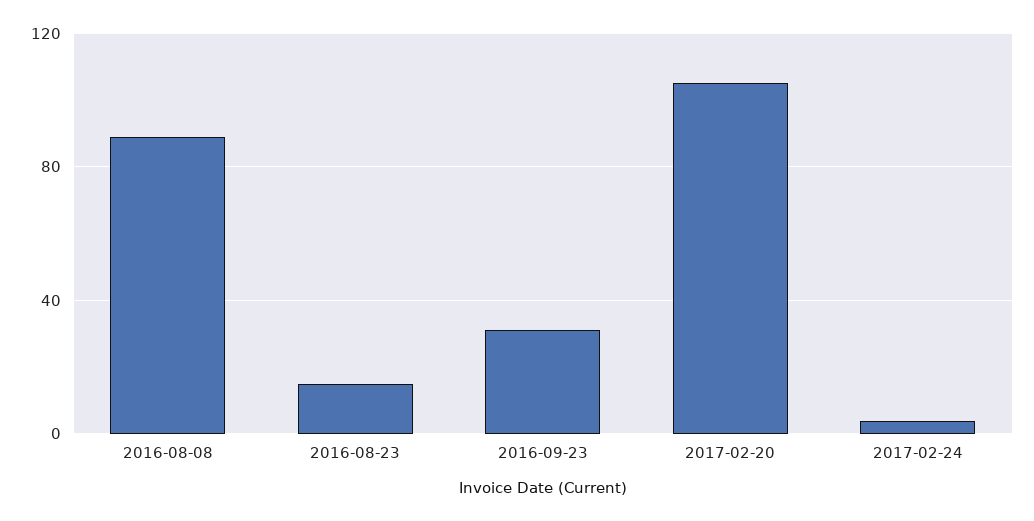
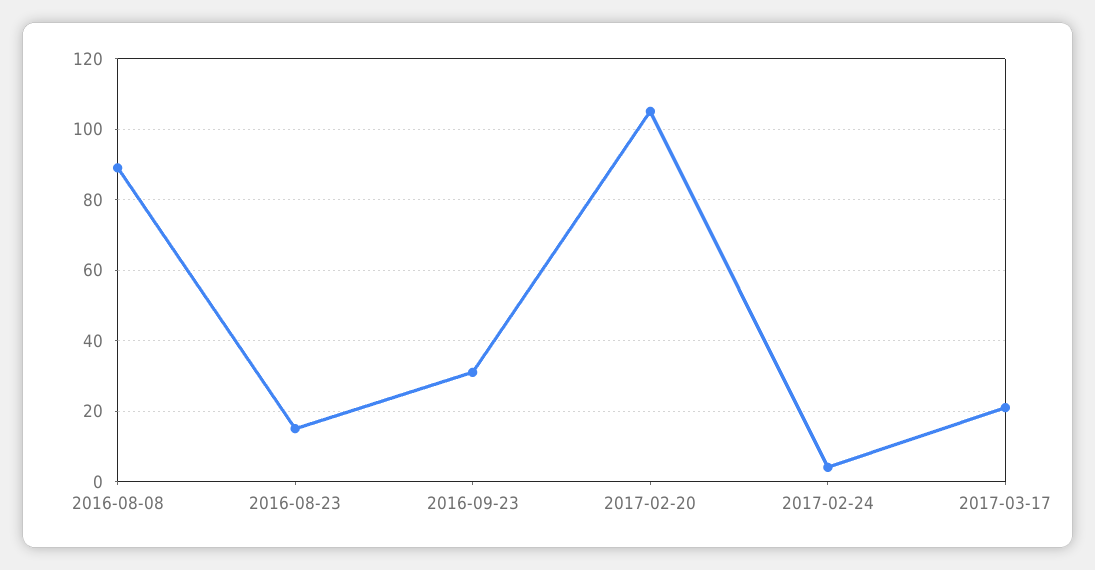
2017-03-17: none -> 20

